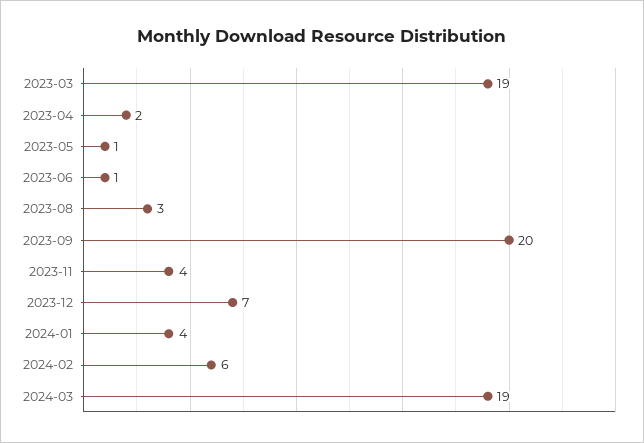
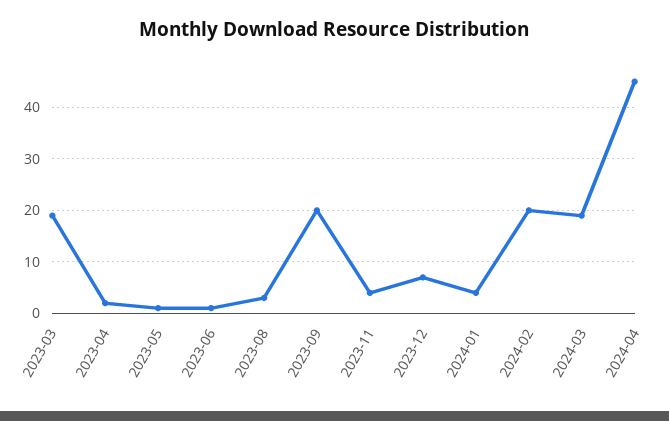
2024-02: 6 -> 20
2024-04: none -> 45

